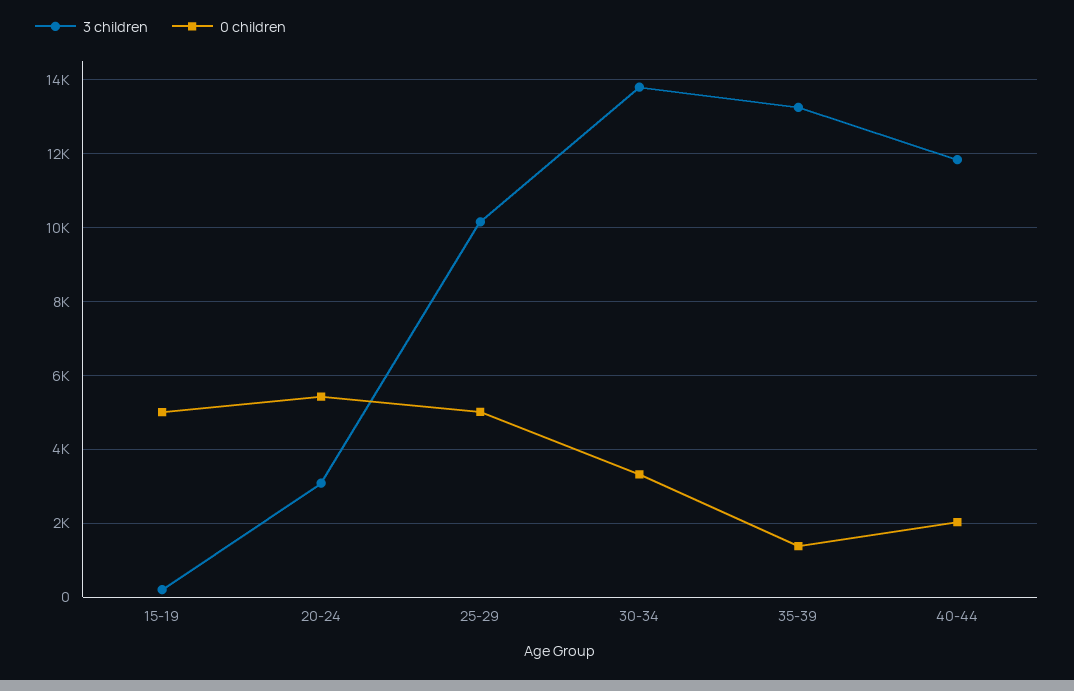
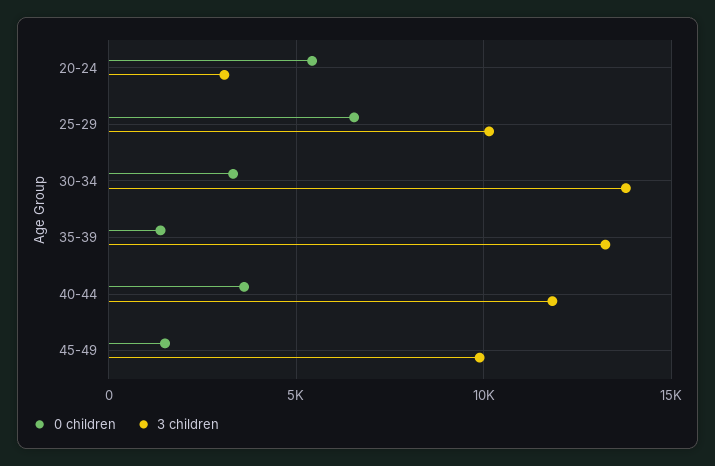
3 children, 15-19: 200 -> none
0 children, 15-19: 5000 -> none
0 children, 25-29: 5000 -> 6500
0 children, 40-44: 2000 -> 3500
0 children, 45-49: none -> 1500
3 children, 45-49: none -> 10000

